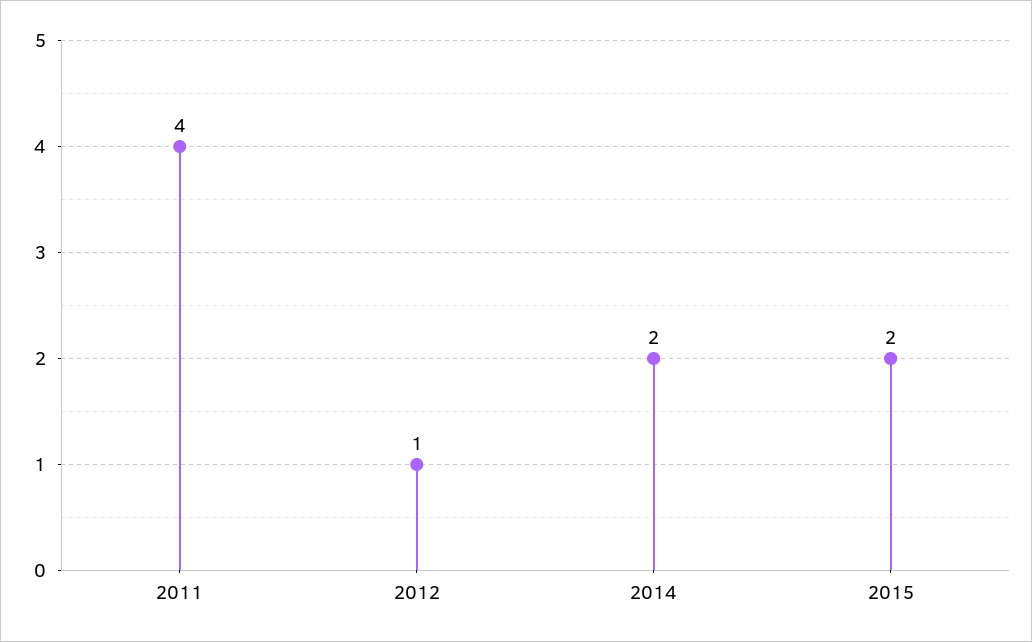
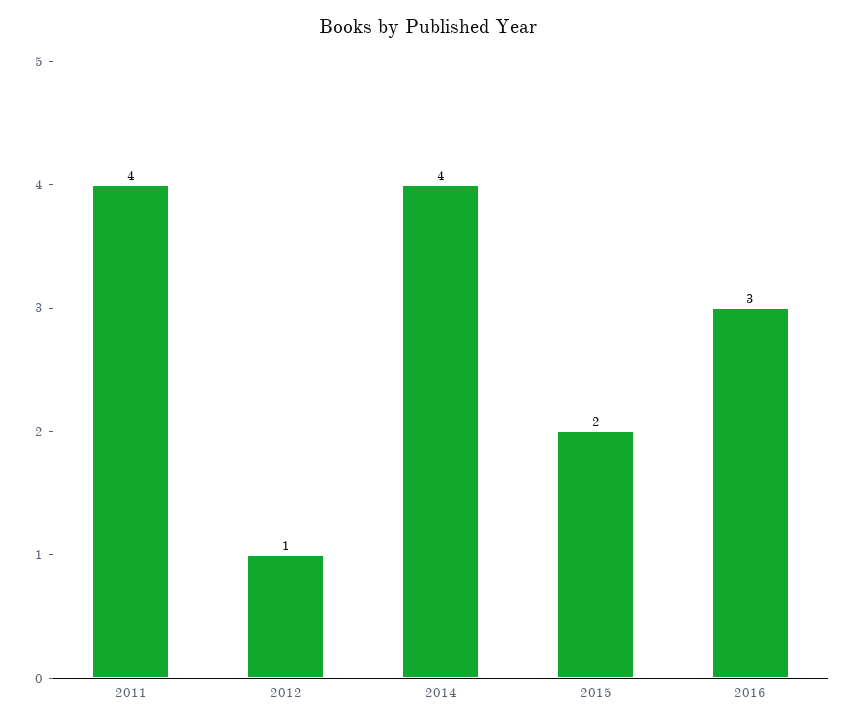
2014: 2 -> 4
2016: none -> 3

